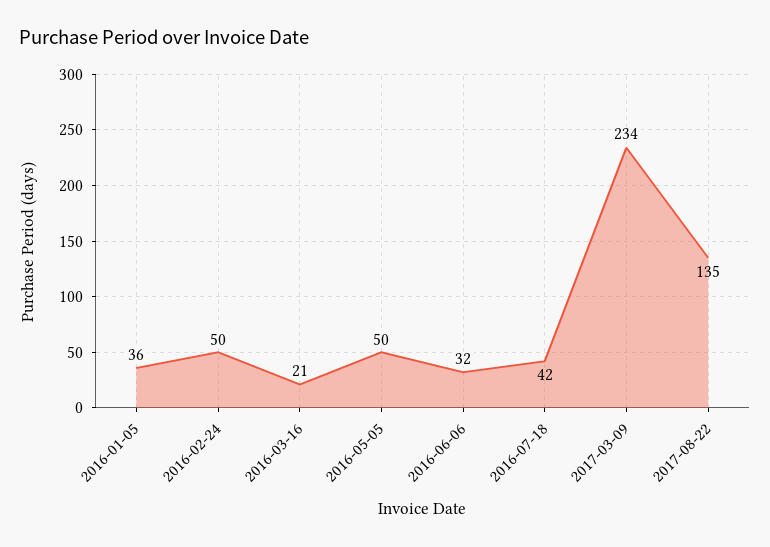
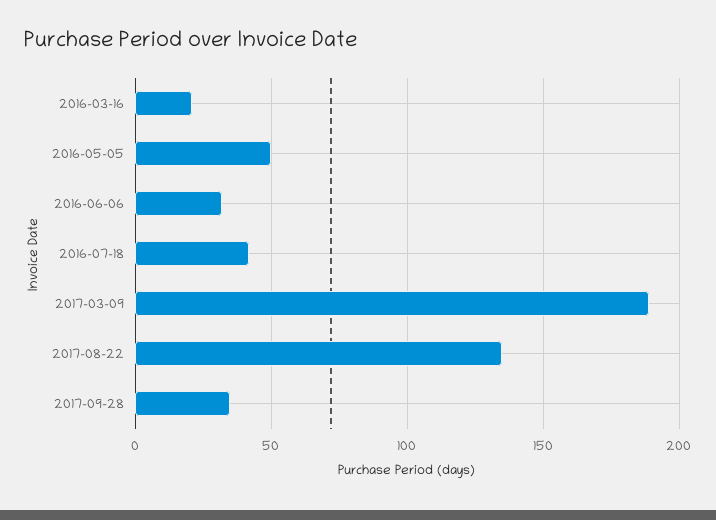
2016-01-05: 36 -> none
2016-02-24: 50 -> none
2017-03-09: 234 -> 190
2017-09-28: none -> 35

